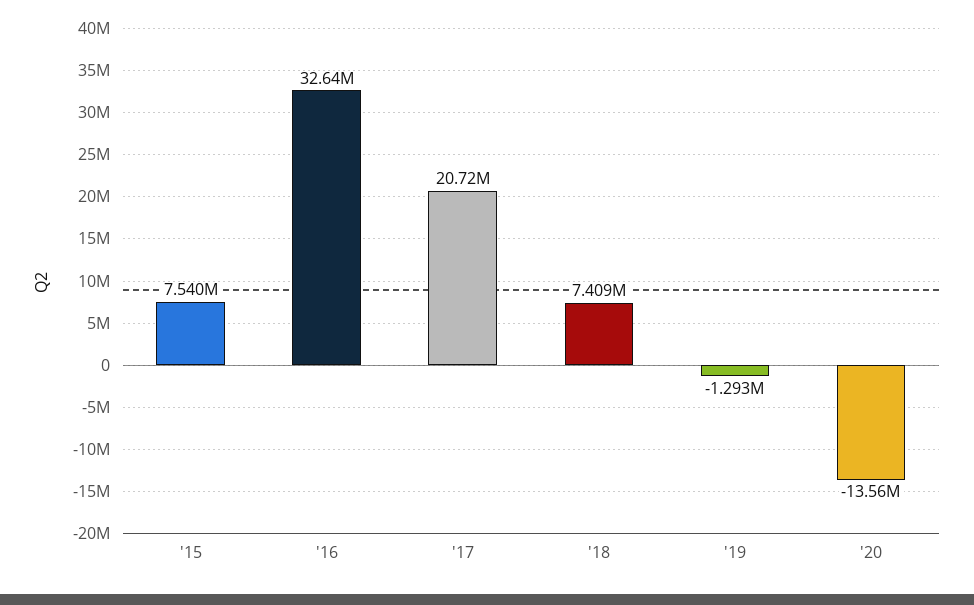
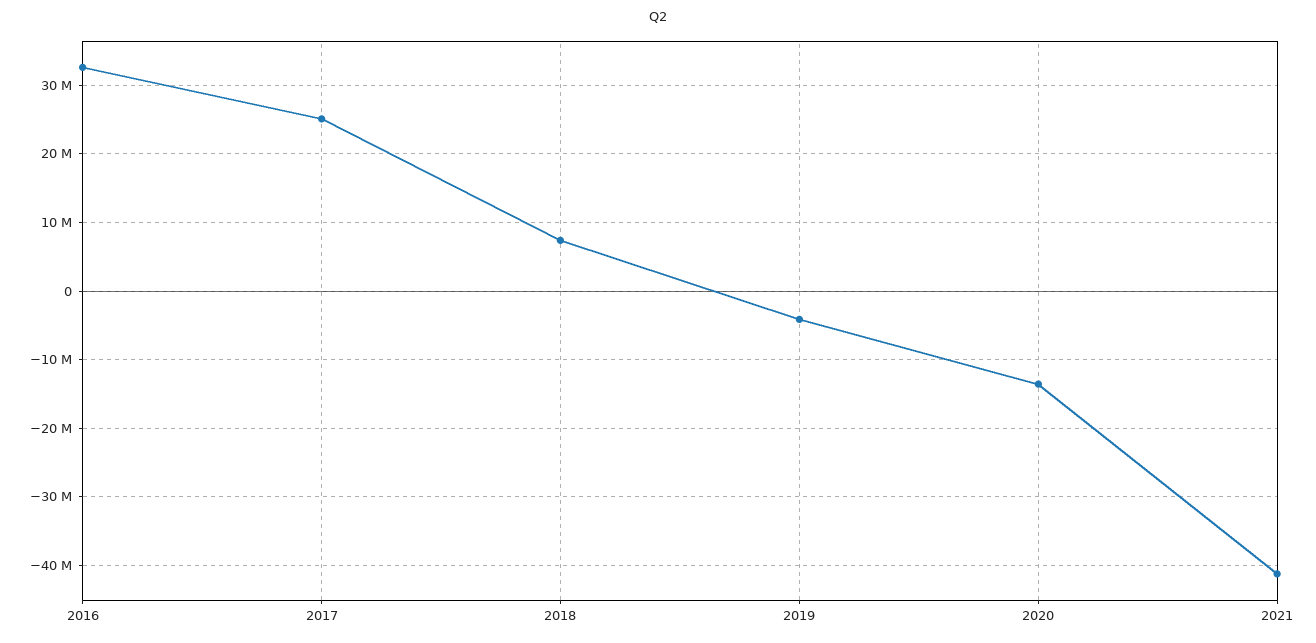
'15: 7540000 -> none
'17: 20720000 -> 25000000
'19: -1293000 -> -4000000
2021: none -> -41000000

